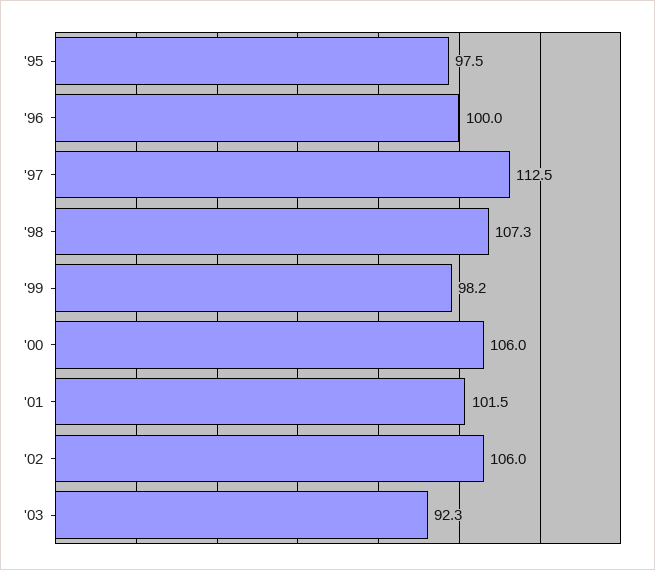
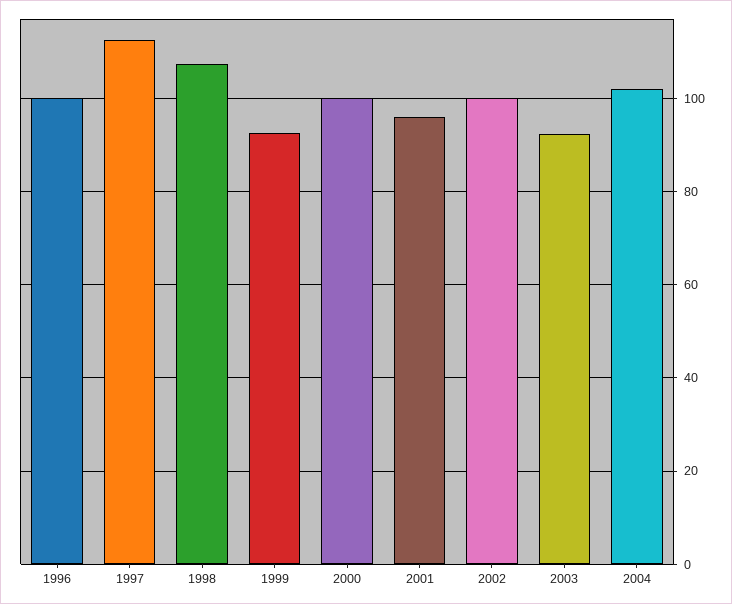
'95: 97.5 -> none
'99: 98.2 -> 92
'00: 106 -> 100
'01: 101.5 -> 96
'02: 106 -> 100
2004: none -> 102

